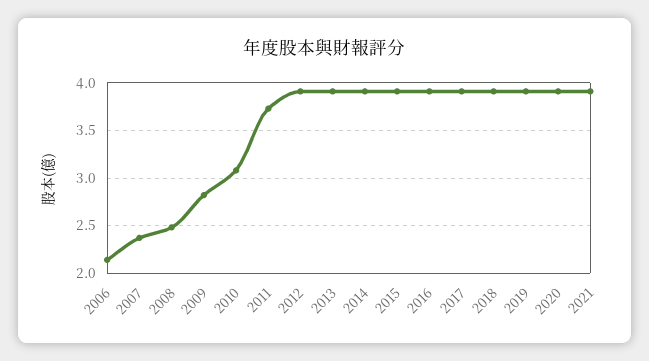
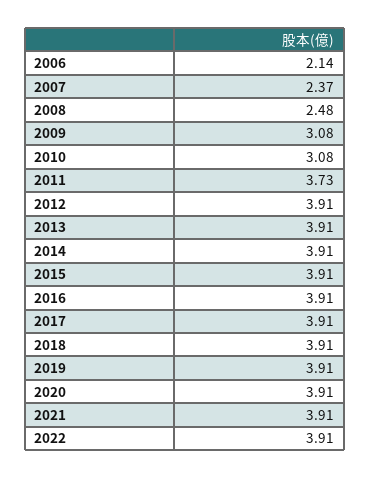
2009: 2.8 -> 3.08
2022: none -> 3.91

